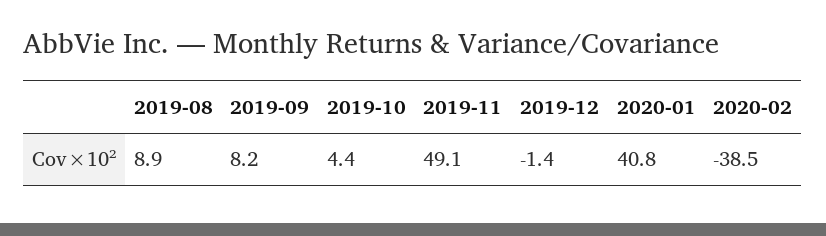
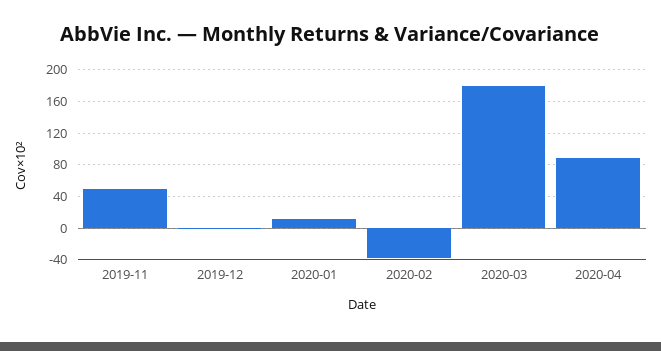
2019-08: 8.9 -> none
2019-09: 8.2 -> none
2019-10: 4.4 -> none
2020-01: 40.8 -> 10
2020-03: none -> 180
2020-04: none -> 90

